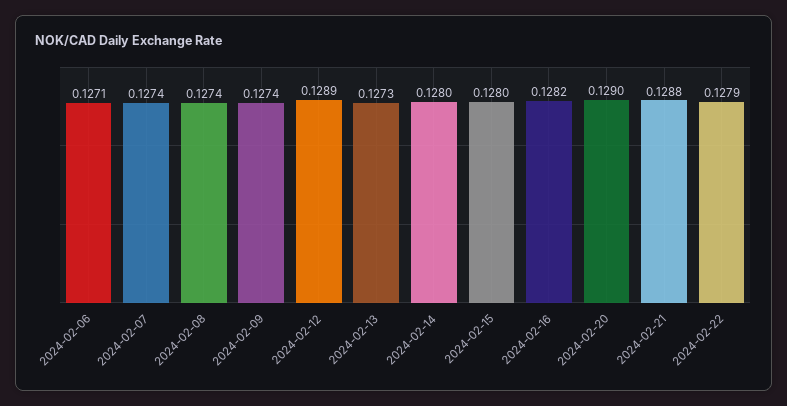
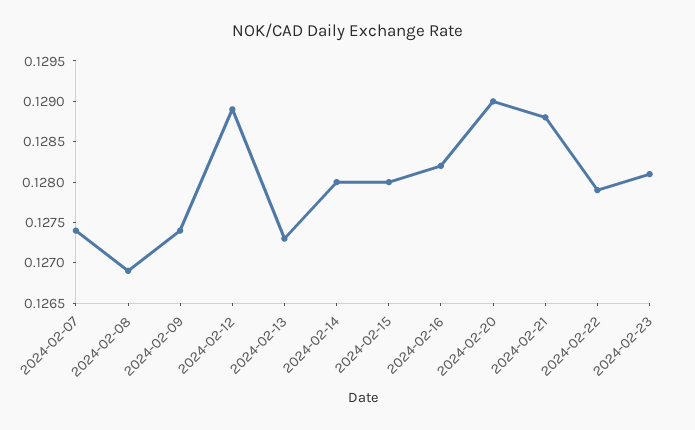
2024-02-06: 0.1271 -> none
2024-02-08: 0.1274 -> 0.1269
2024-02-23: none -> 0.1281

